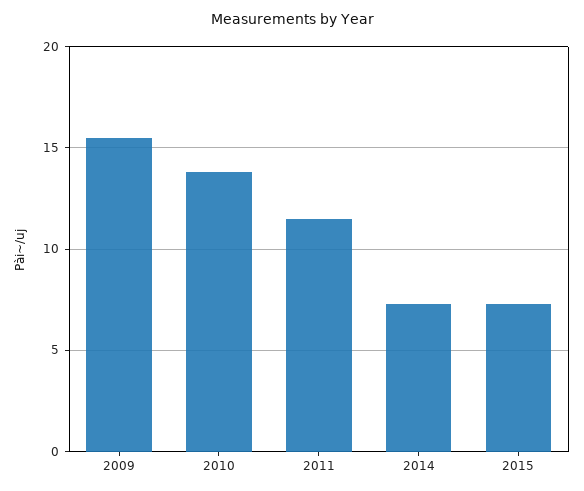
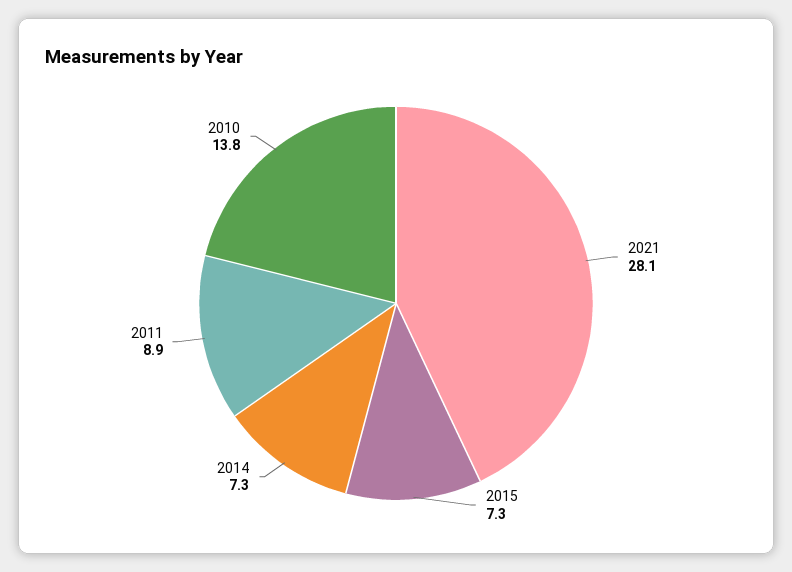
2009: 15.5 -> none
2011: 11.5 -> 8.9
2021: none -> 28.1

